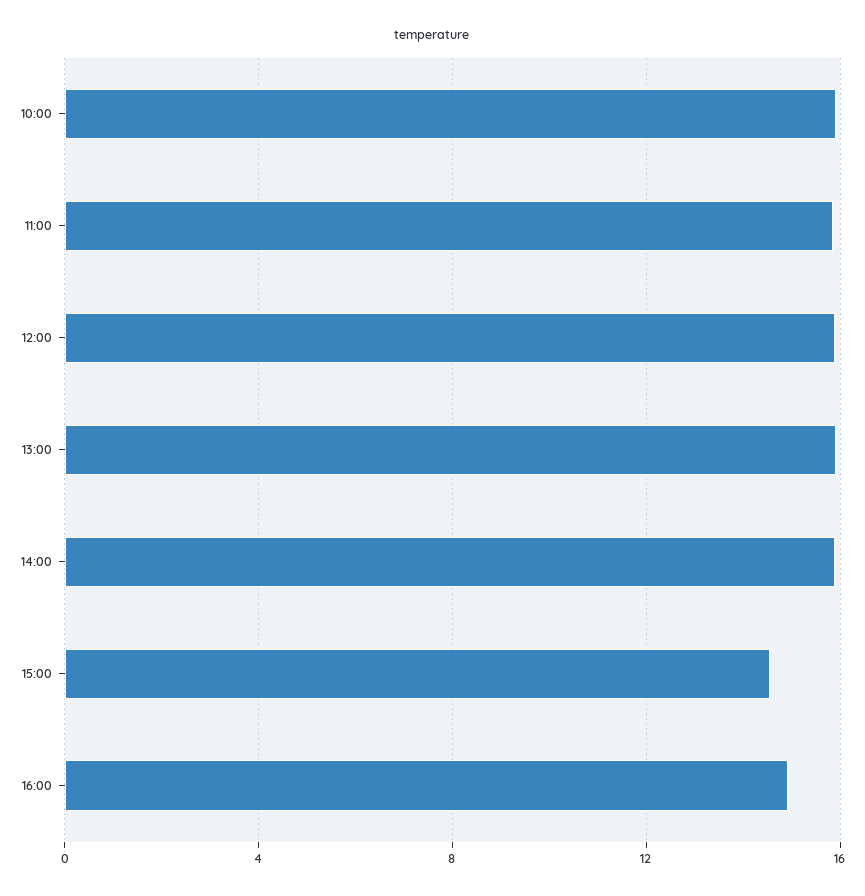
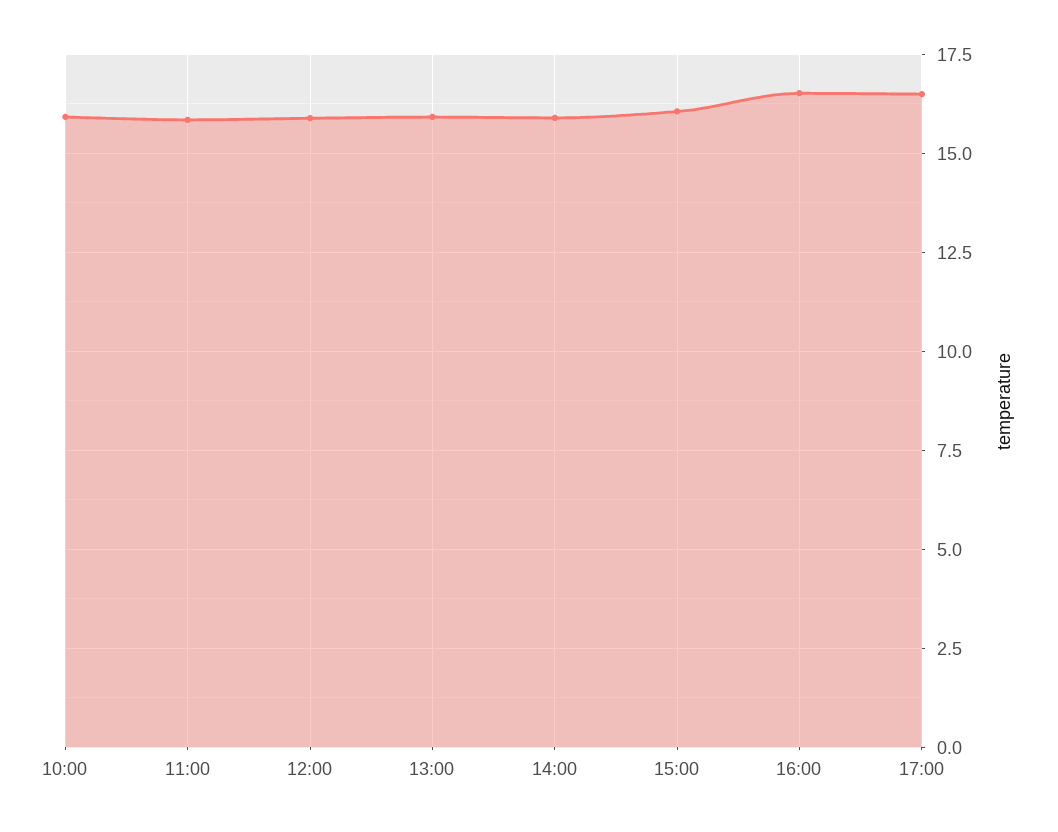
15:00: 14.5 -> 16
16:00: 15 -> 16.5
17:00: none -> 16.5

